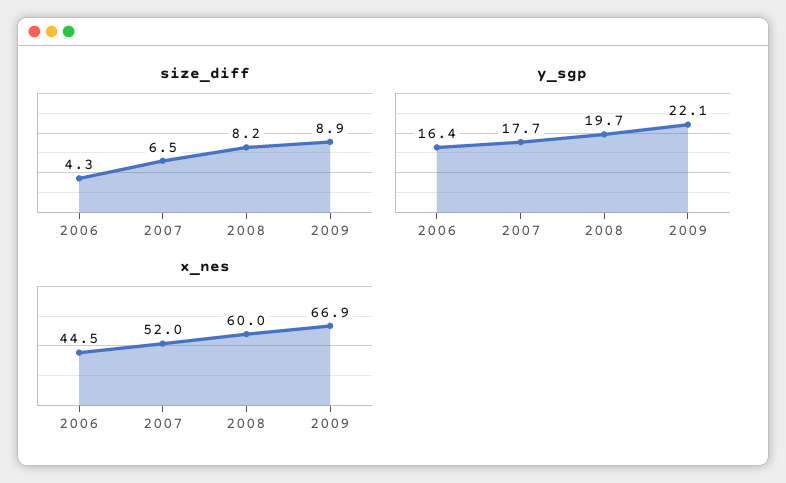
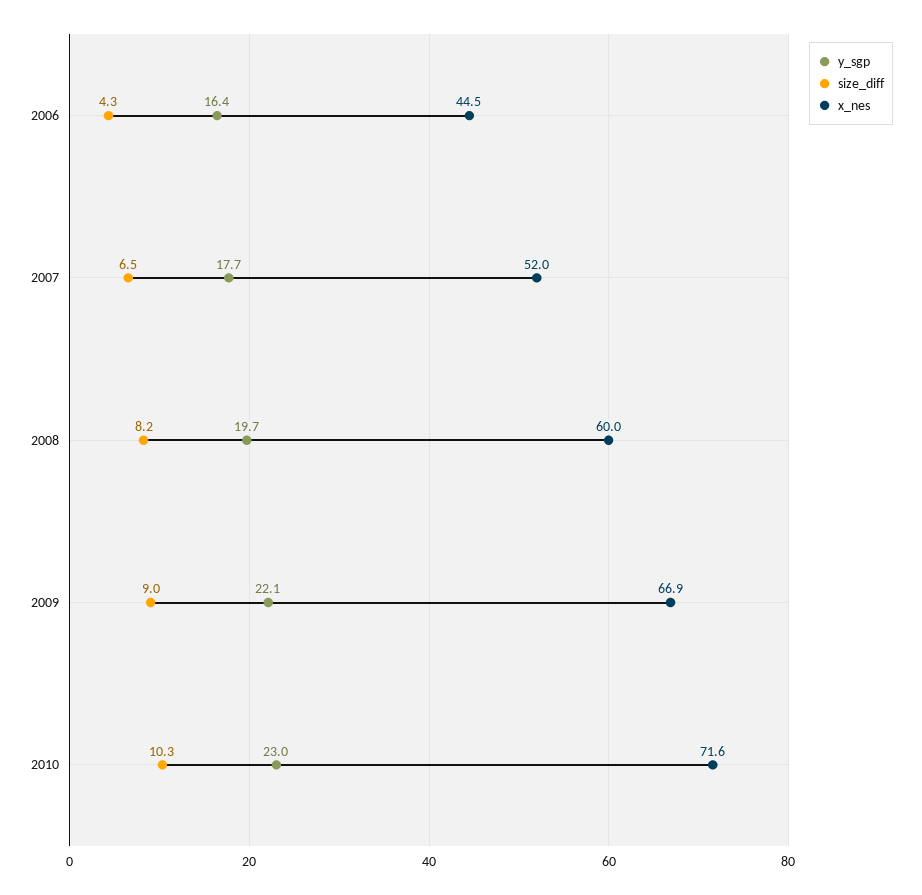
size_diff, 2009: 8.9 -> 9
y_sgp, 2010: none -> 23
size_diff, 2010: none -> 10.3
x_nes, 2010: none -> 71.6

